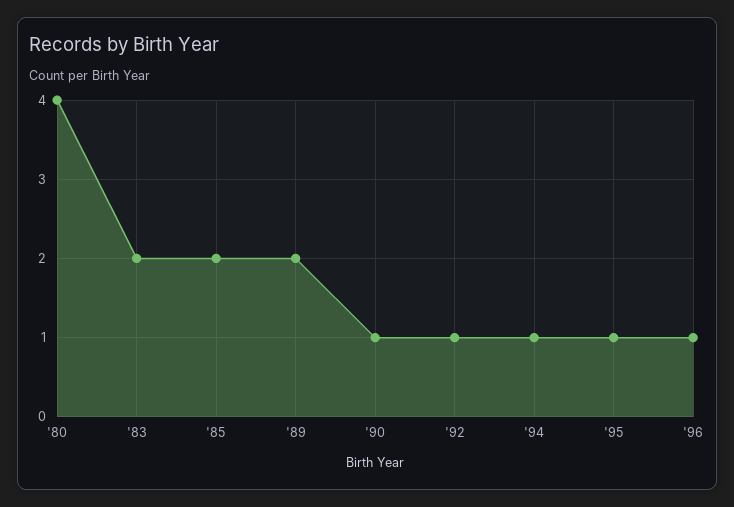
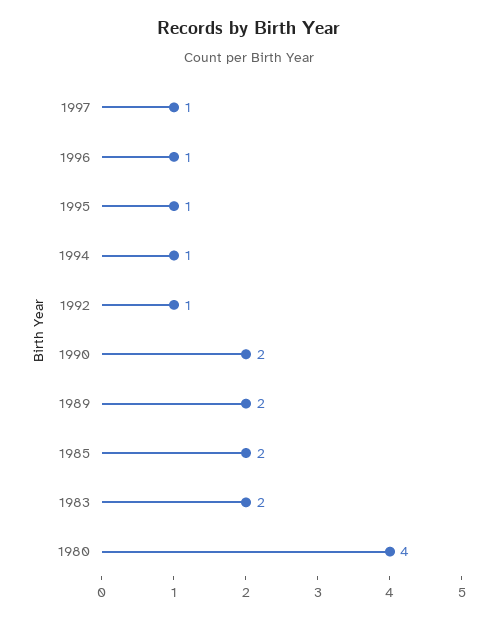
'90: 1 -> 2
1997: none -> 1

